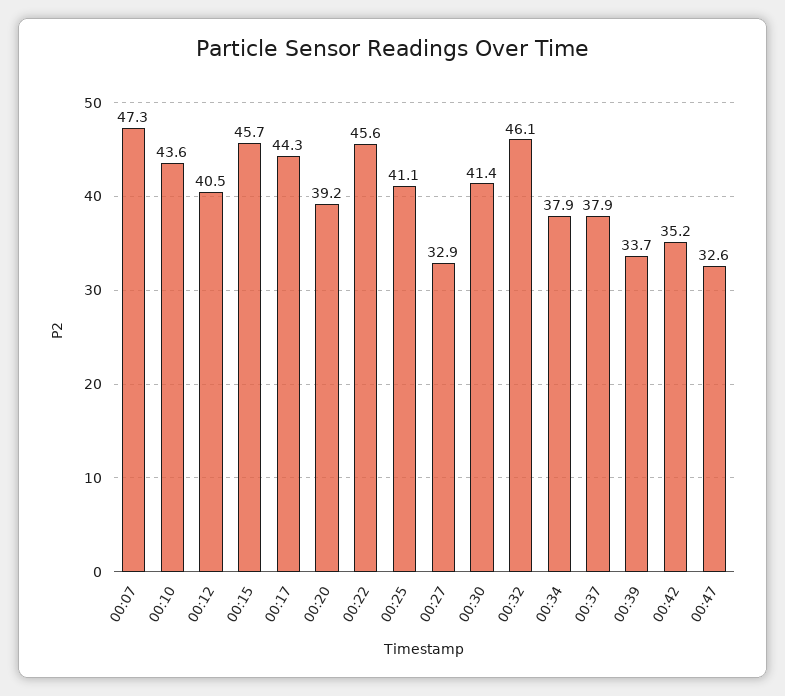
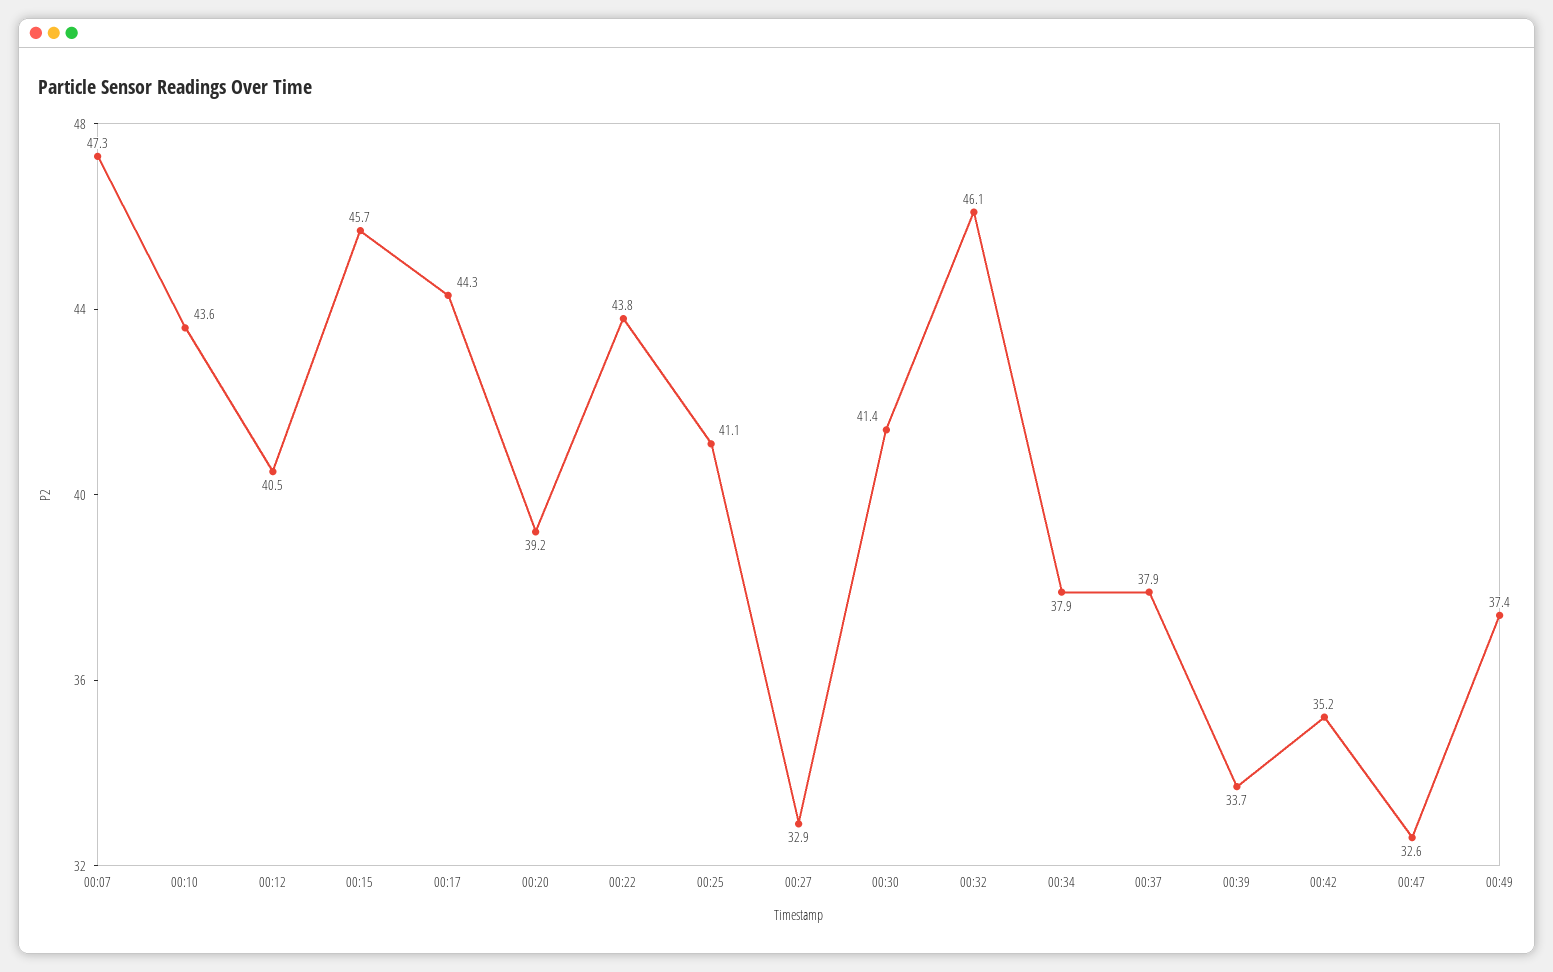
00:22: 45.6 -> 43.8
00:49: none -> 37.4

